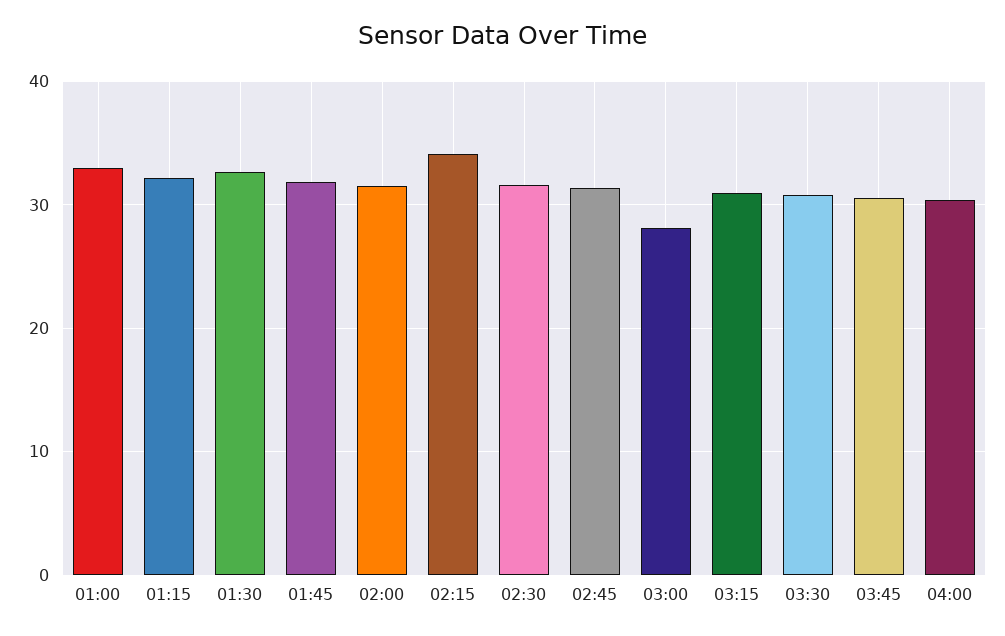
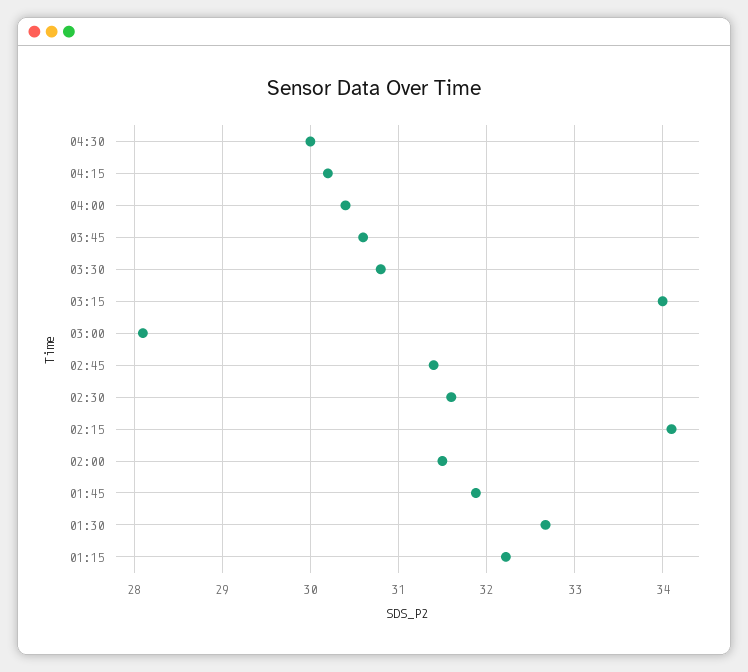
01:00: 33 -> none
03:15: 31 -> 34
04:30: none -> 30
04:15: none -> 30.2

